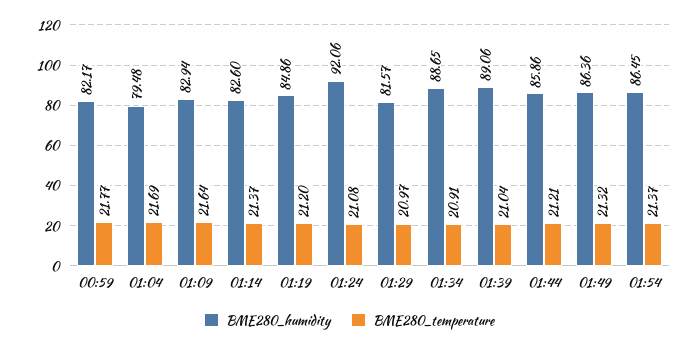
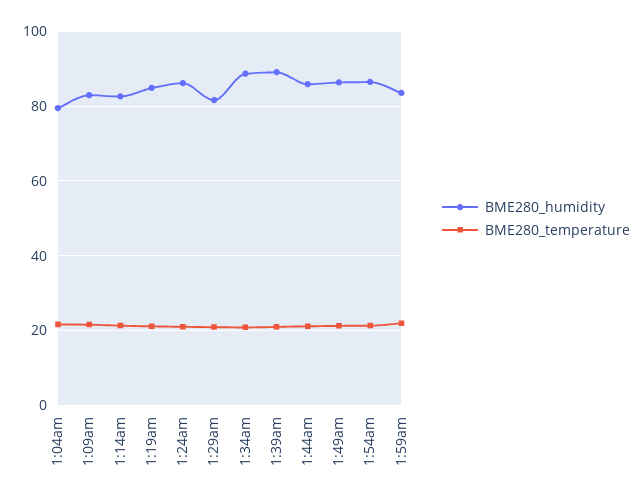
BME280_humidity, 00:59: 82.17 -> none
BME280_temperature, 00:59: 21.77 -> none
BME280_humidity, 01:24: 92.06 -> 86
BME280_humidity, 1:59am: none -> 84
BME280_temperature, 1:59am: none -> 22

